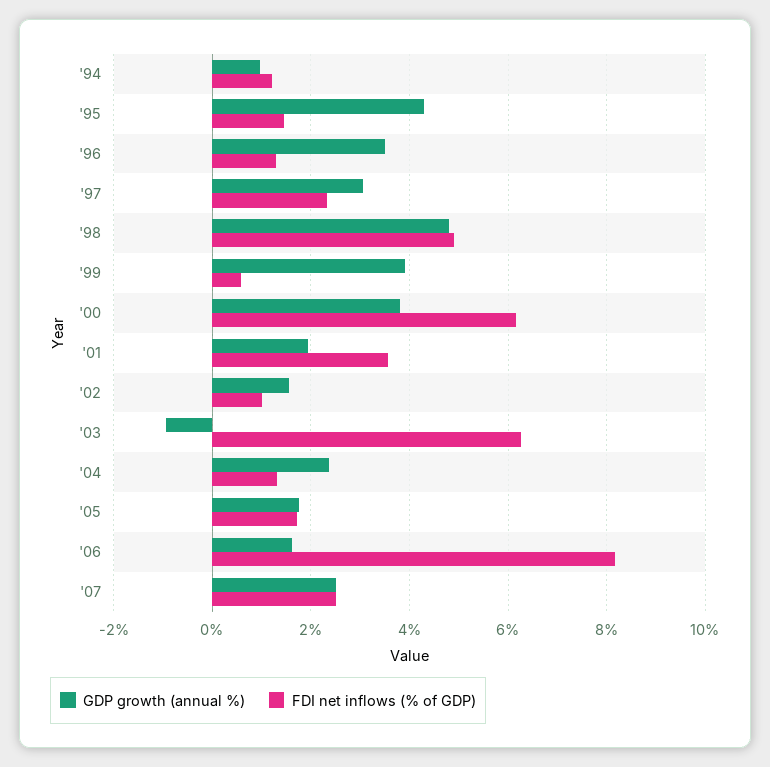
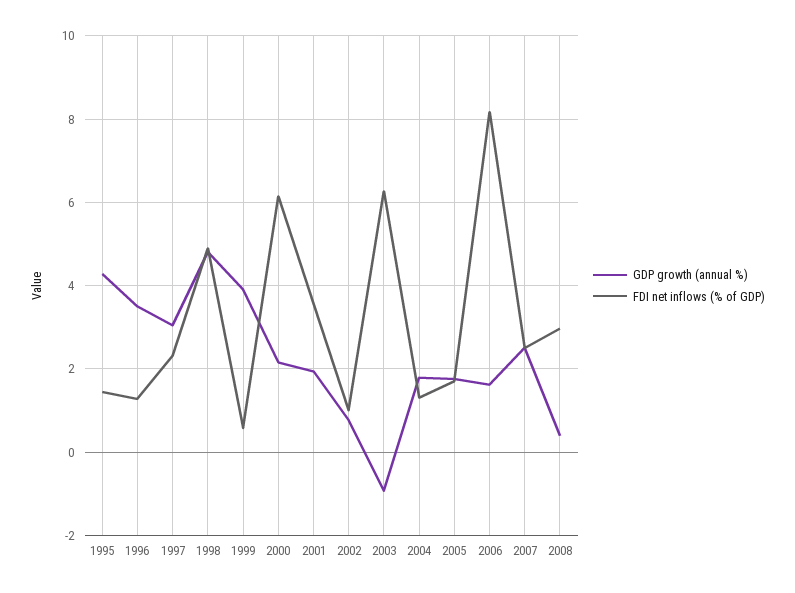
GDP growth (annual %), '94: 1 -> none
FDI net inflows (% of GDP), '94: 1.2 -> none
GDP growth (annual %), '00: 3.8 -> 2.2
GDP growth (annual %), '02: 1.6 -> 0.8
GDP growth (annual %), '04: 2.4 -> 1.8
GDP growth (annual %), 2008: none -> 0.4
FDI net inflows (% of GDP), 2008: none -> 3

